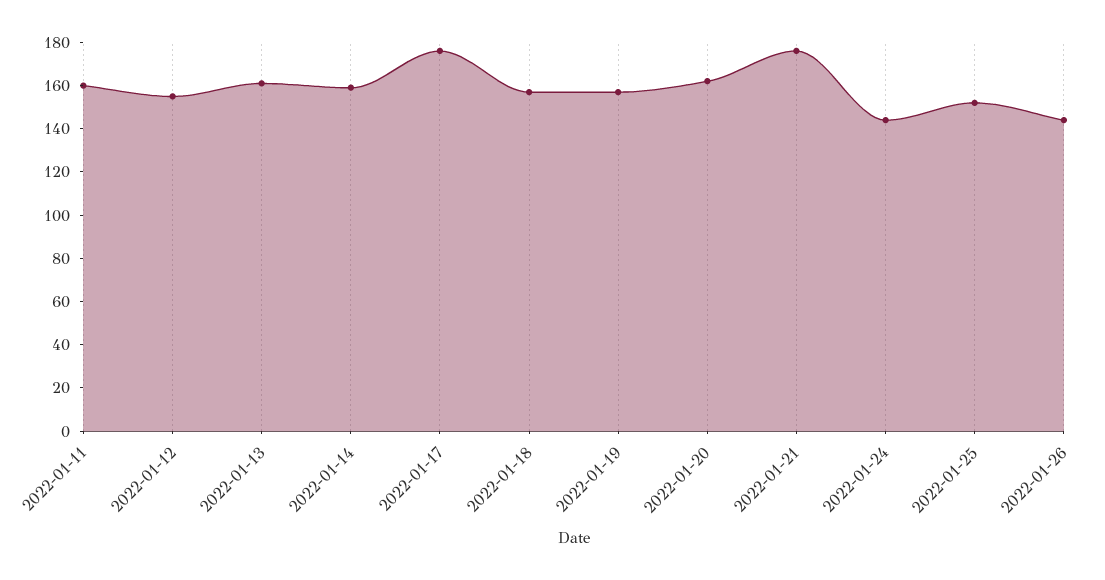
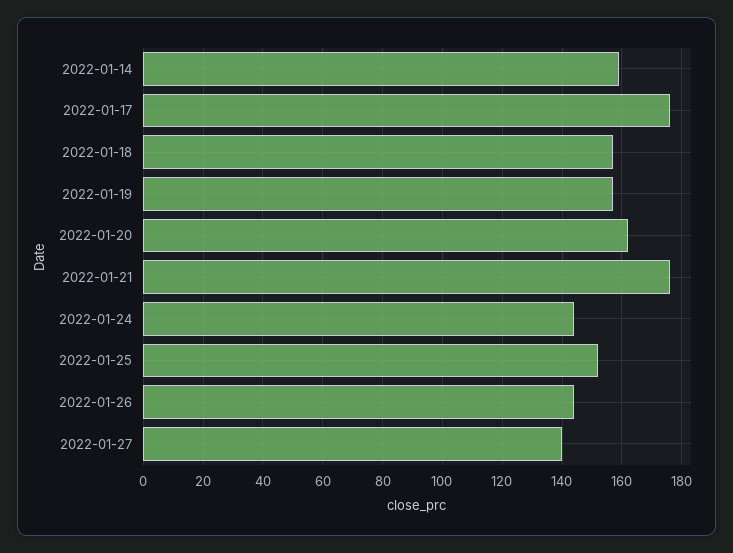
2022-01-11: 160 -> none
2022-01-12: 155 -> none
2022-01-13: 160 -> none
2022-01-27: none -> 140

